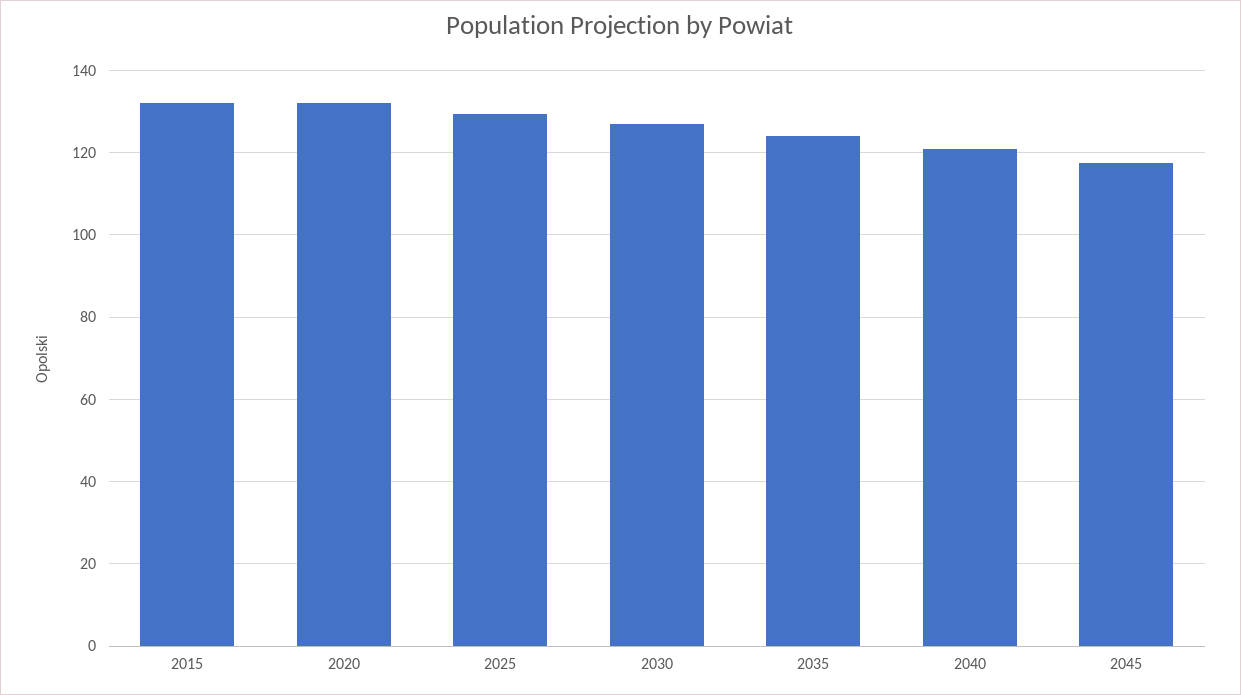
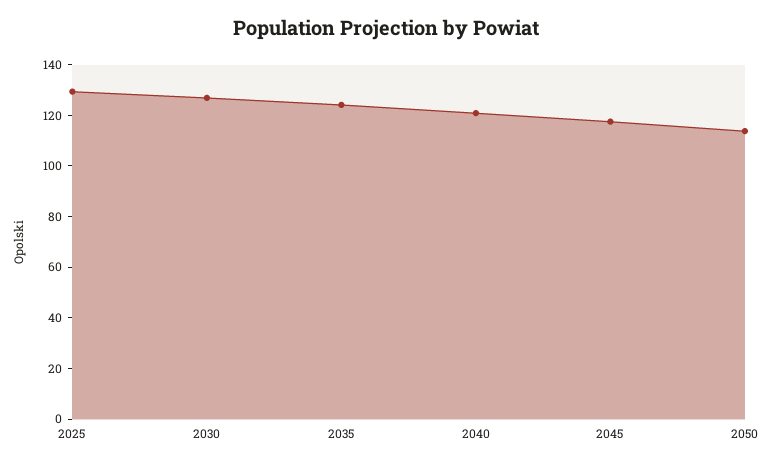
2015: 132 -> none
2020: 132 -> none
2050: none -> 115

